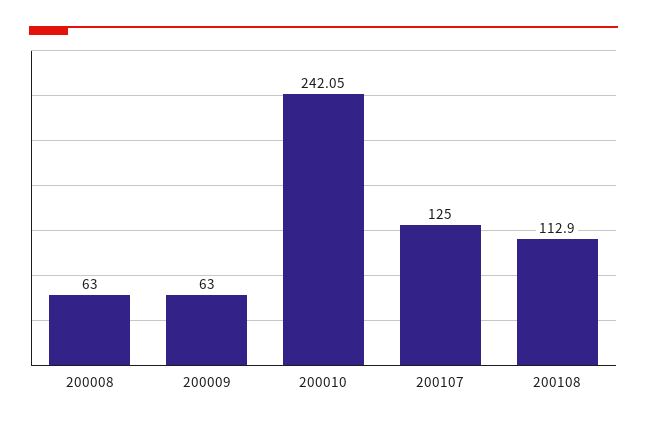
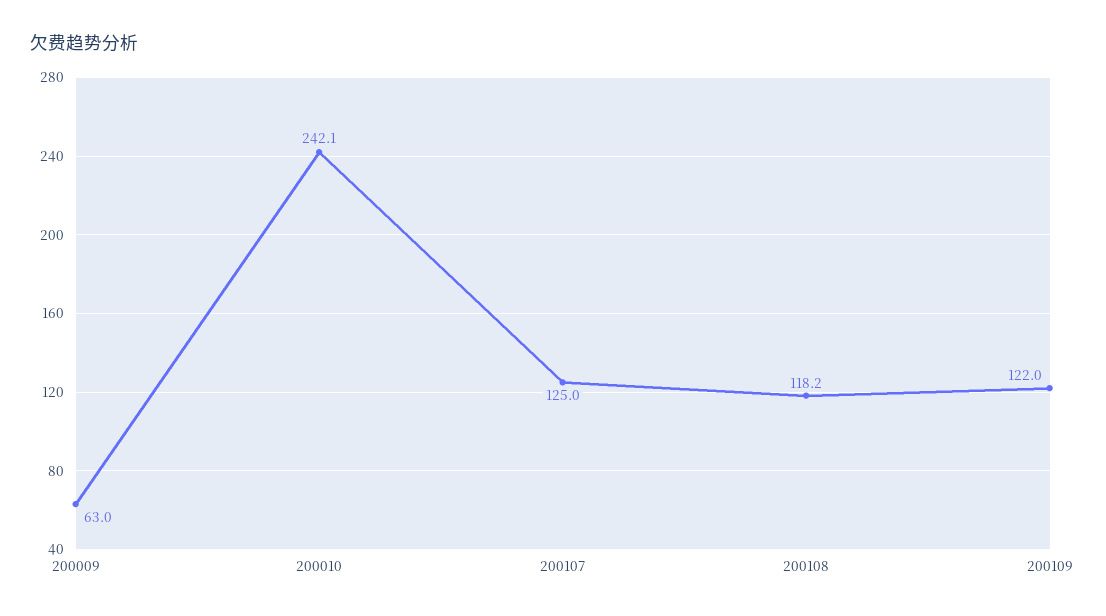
200008: 63 -> none
200108: 112.9 -> 118.2
200109: none -> 122

